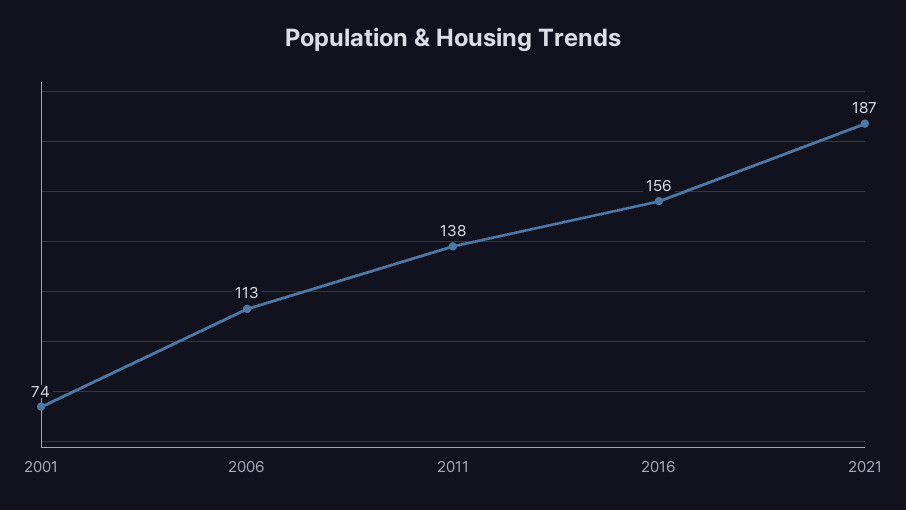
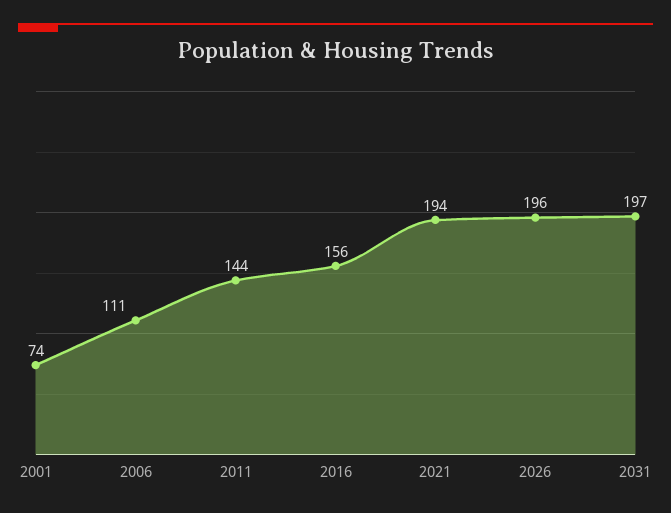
2006: 113 -> 111
2011: 138 -> 144
2021: 187 -> 194
2026: none -> 196
2031: none -> 197

